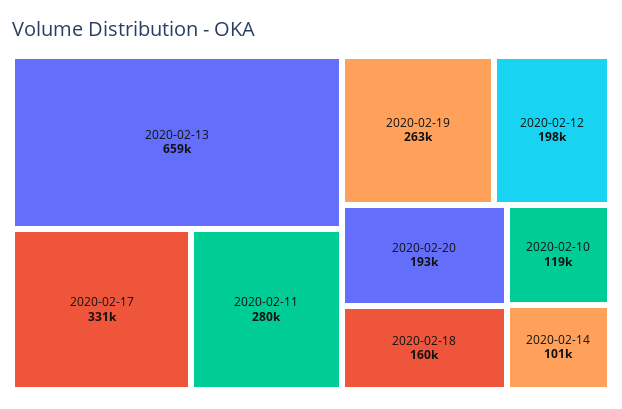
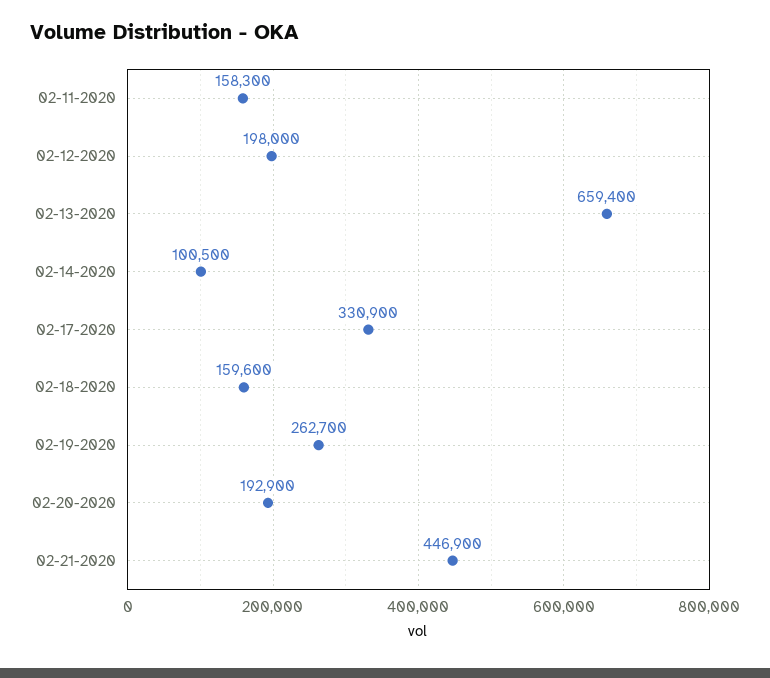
2020-02-11: 280000 -> 158300
2020-02-10: 119000 -> none
02-21-2020: none -> 446900

